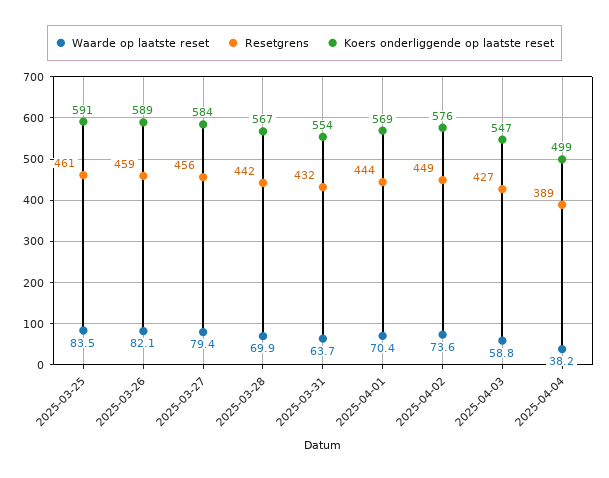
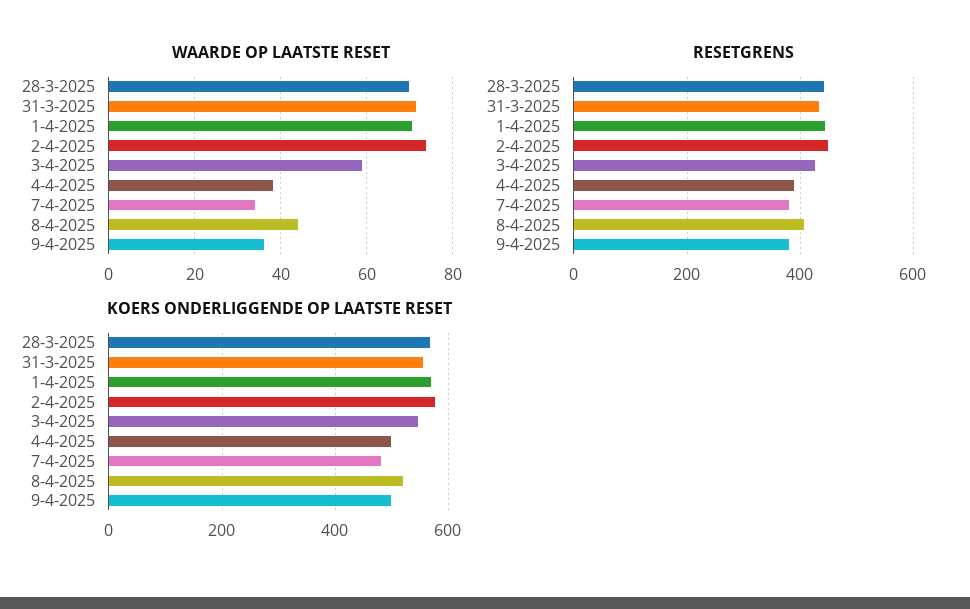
Waarde op laatste reset, 2025-03-25: 83.5 -> none
Resetgrens, 2025-03-25: 461 -> none
Koers onderliggende op laatste reset, 2025-03-25: 591 -> none
Waarde op laatste reset, 2025-03-26: 82.1 -> none
Resetgrens, 2025-03-26: 459 -> none
Koers onderliggende op laatste reset, 2025-03-26: 589 -> none
Waarde op laatste reset, 2025-03-27: 79.4 -> none
Resetgrens, 2025-03-27: 456 -> none
Koers onderliggende op laatste reset, 2025-03-27: 584 -> none
Waarde op laatste reset, 2025-03-31: 63.7 -> 72
Waarde op laatste reset, 7-4-2025: none -> 34
Waarde op laatste reset, 8-4-2025: none -> 44
Waarde op laatste reset, 9-4-2025: none -> 36
Resetgrens, 7-4-2025: none -> 380
Resetgrens, 8-4-2025: none -> 400
Resetgrens, 9-4-2025: none -> 380
Koers onderliggende op laatste reset, 7-4-2025: none -> 480
Koers onderliggende op laatste reset, 8-4-2025: none -> 520
Koers onderliggende op laatste reset, 9-4-2025: none -> 500

